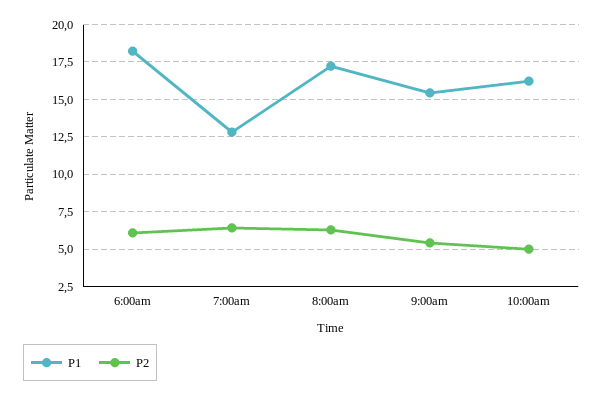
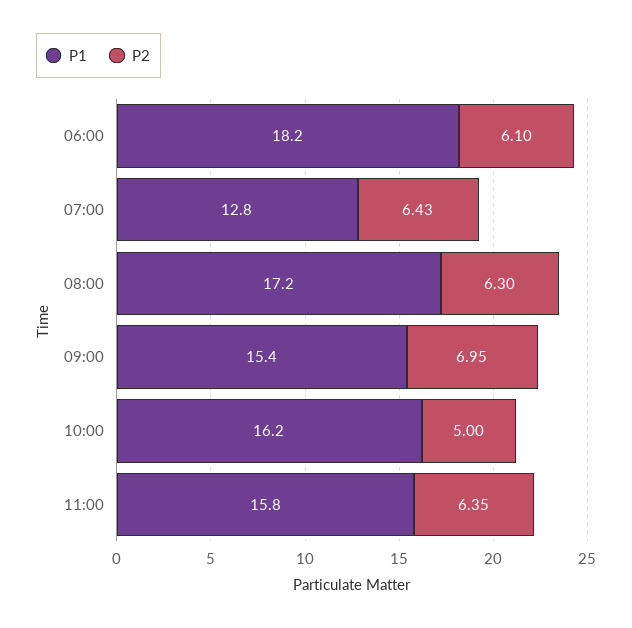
P2, 9:00am: 5.5 -> 6.95
P1, 11:00: none -> 15.8
P2, 11:00: none -> 6.35

